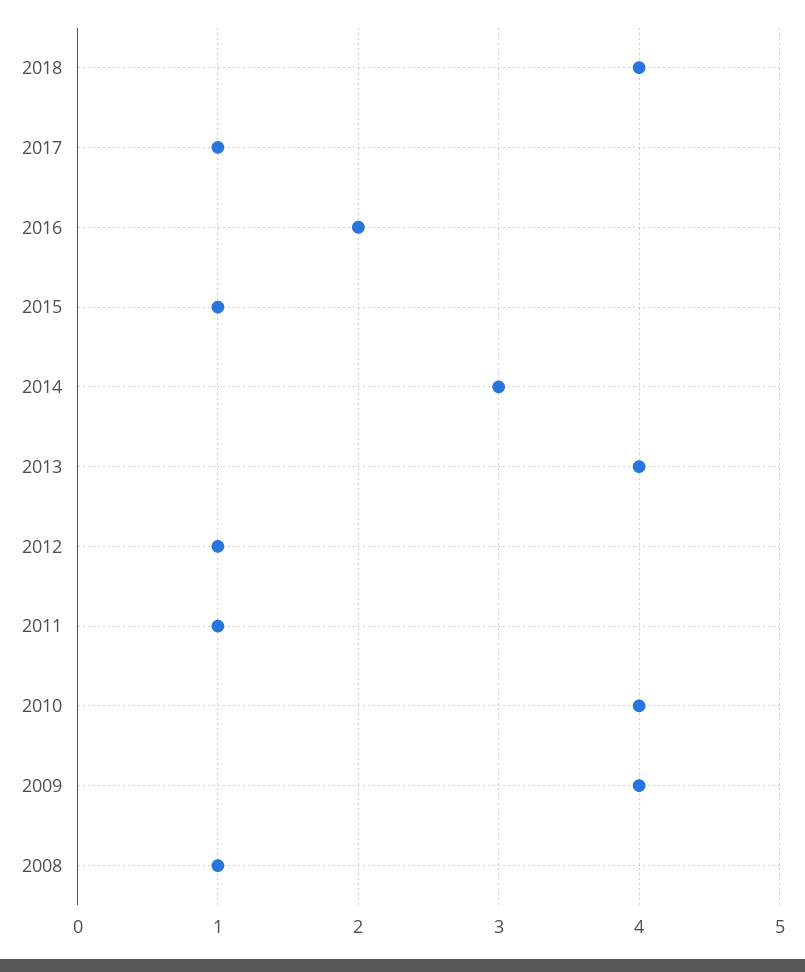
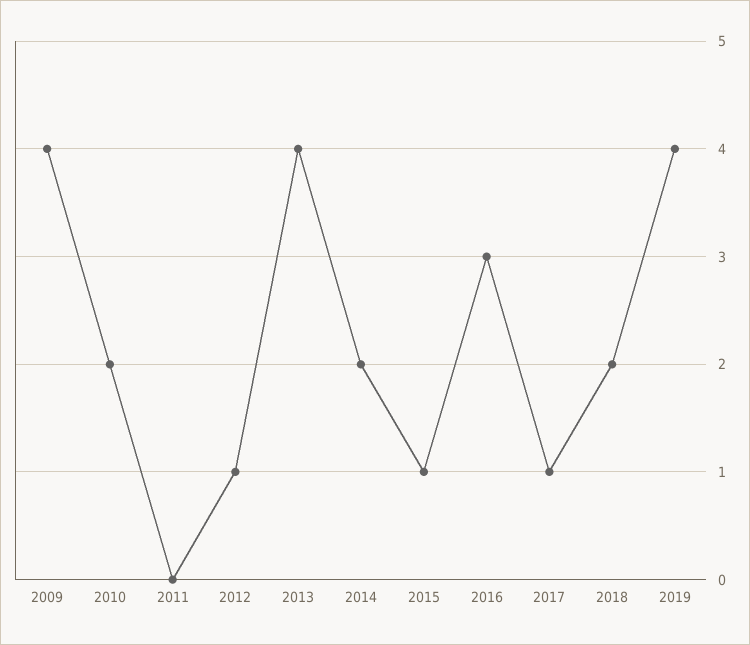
2018: 4 -> 2
2016: 2 -> 3
2014: 3 -> 2
2011: 1 -> 0
2010: 4 -> 2
2008: 1 -> none
2019: none -> 4

